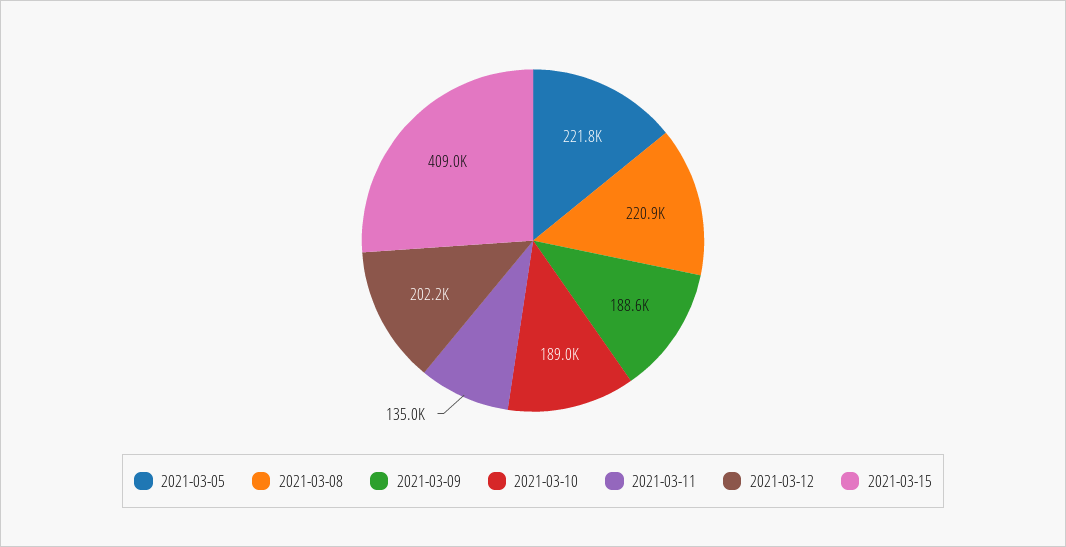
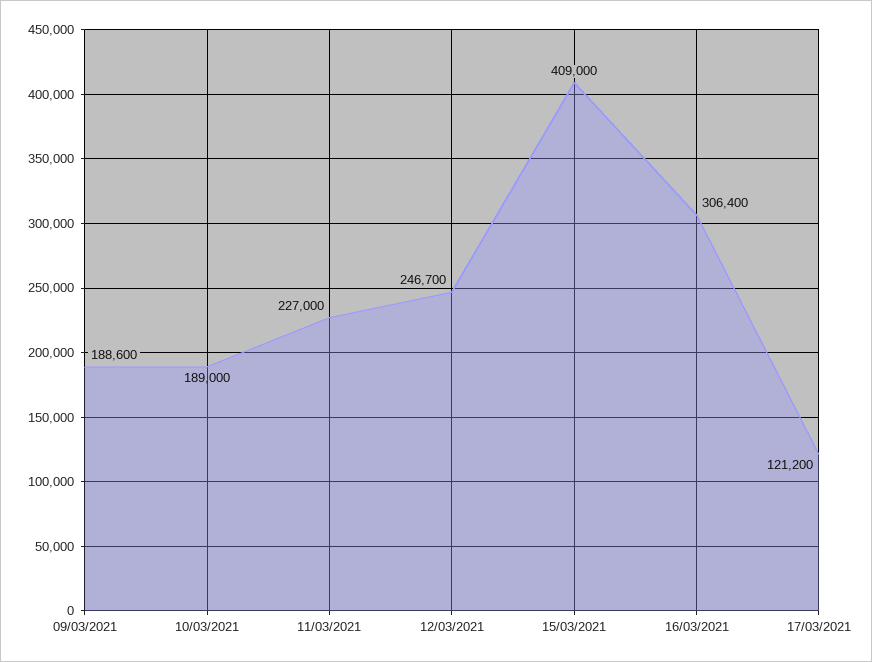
2021-03-05: 221800 -> none
2021-03-08: 220900 -> none
2021-03-11: 135000 -> 227000
2021-03-12: 202200 -> 246700
16/03/2021: none -> 306400
17/03/2021: none -> 121200

